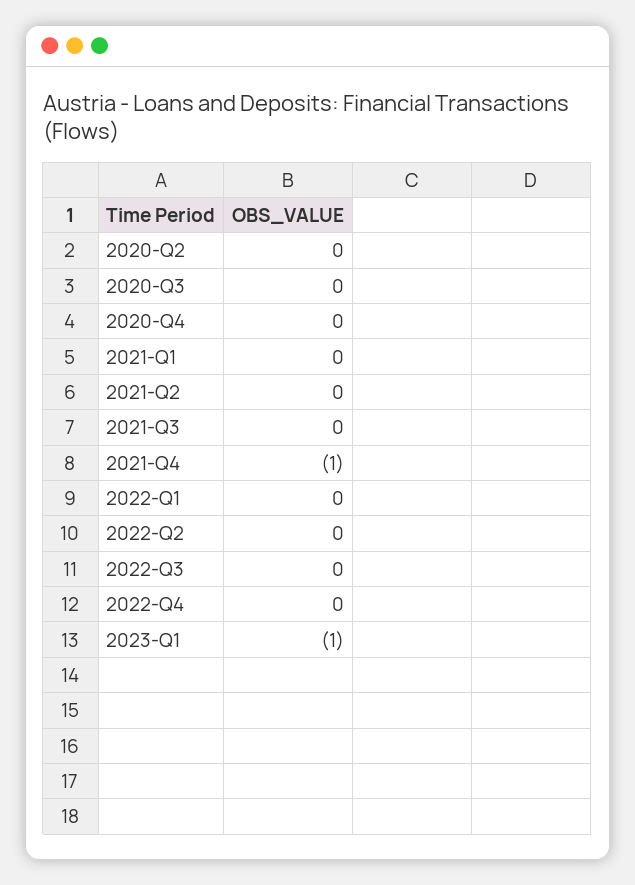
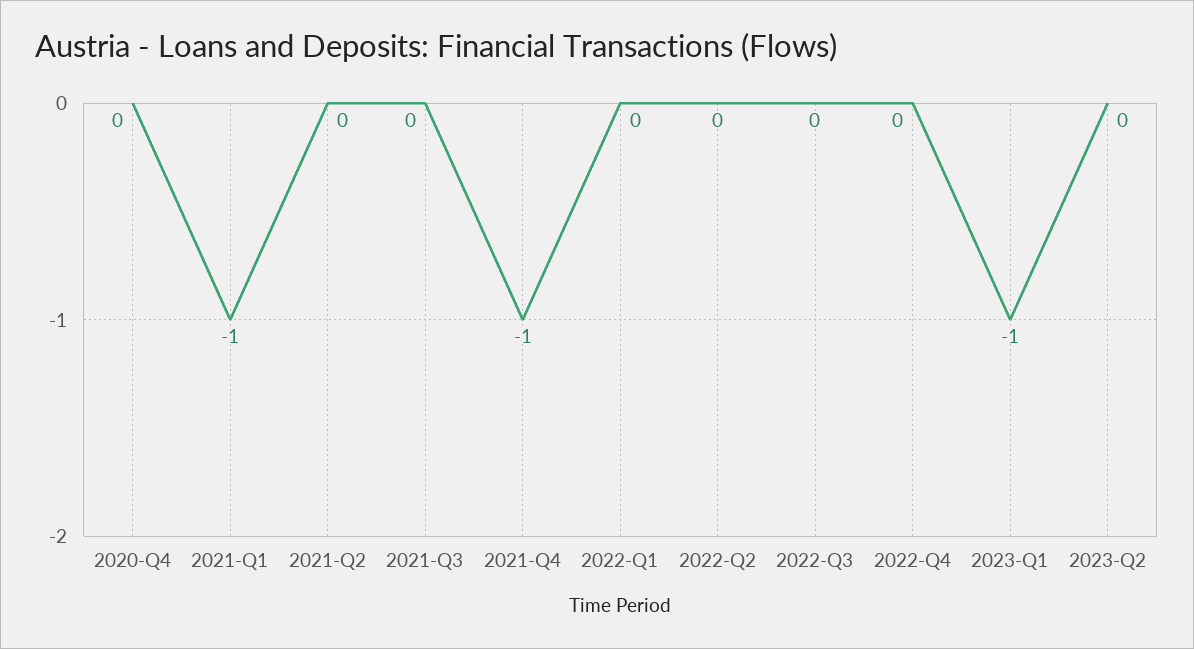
2020-Q2: 0 -> none
2020-Q3: 0 -> none
2021-Q1: 0 -> -1
2023-Q2: none -> 0

